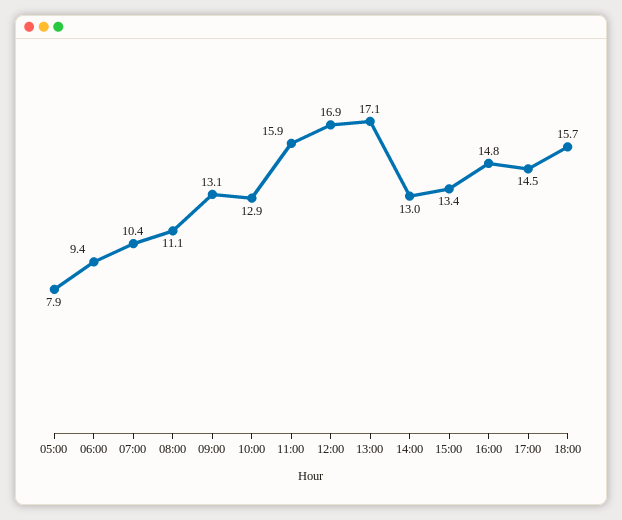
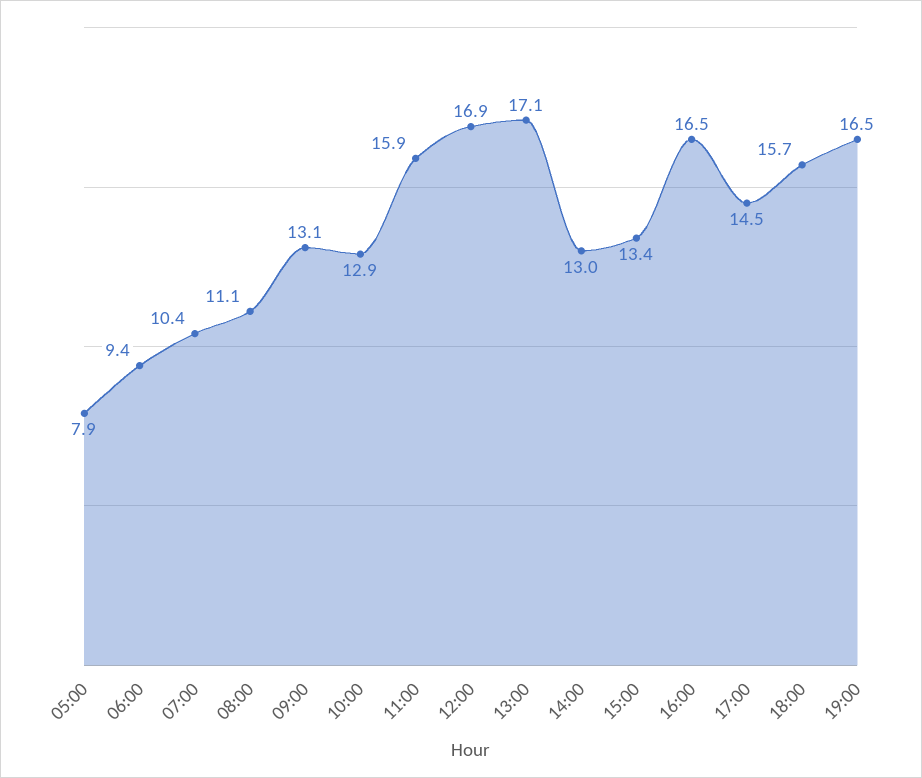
16:00: 14.8 -> 16.5
19:00: none -> 16.5

